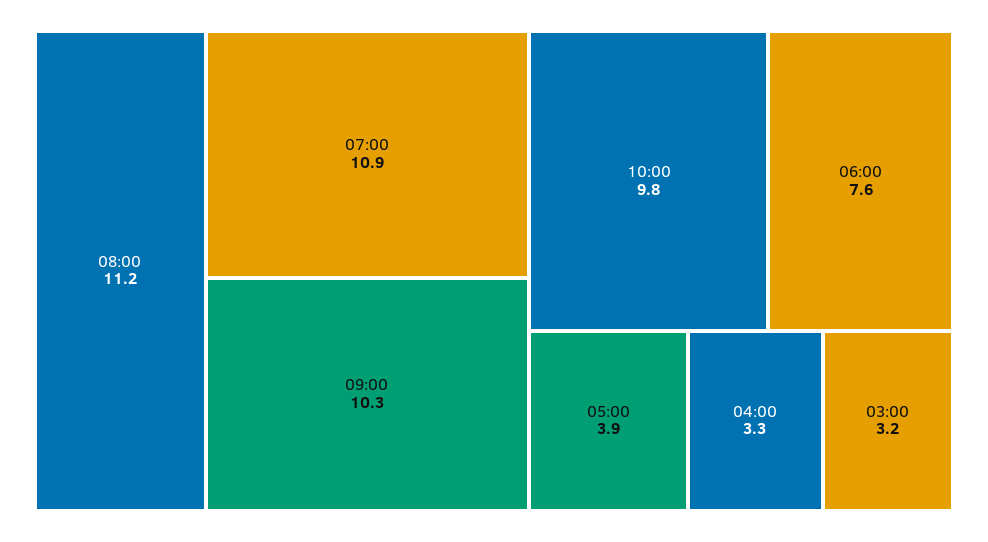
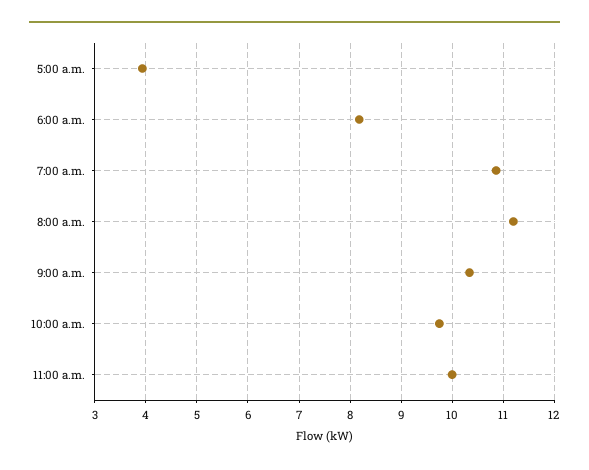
06:00: 7.6 -> 8.2
04:00: 3.3 -> none
03:00: 3.2 -> none
11:00 a.m.: none -> 10

